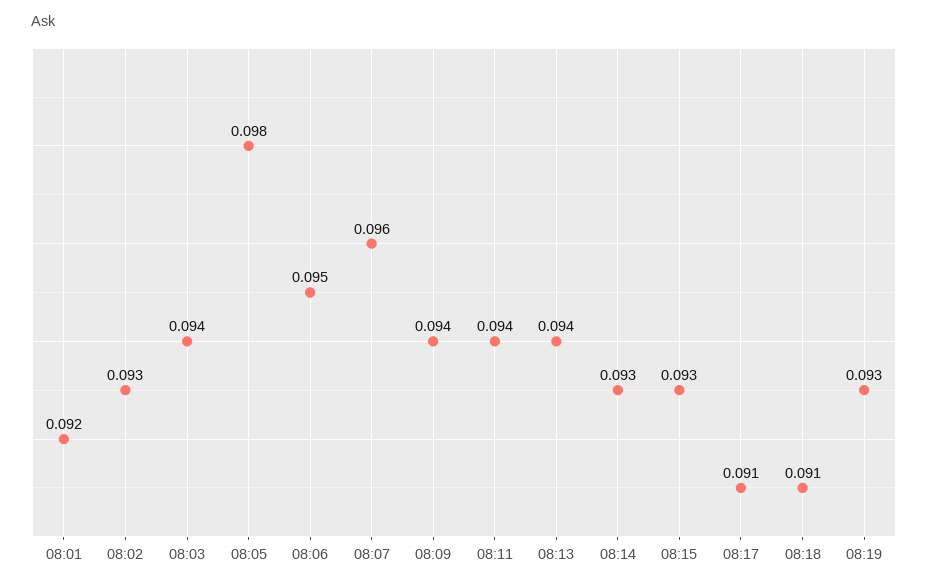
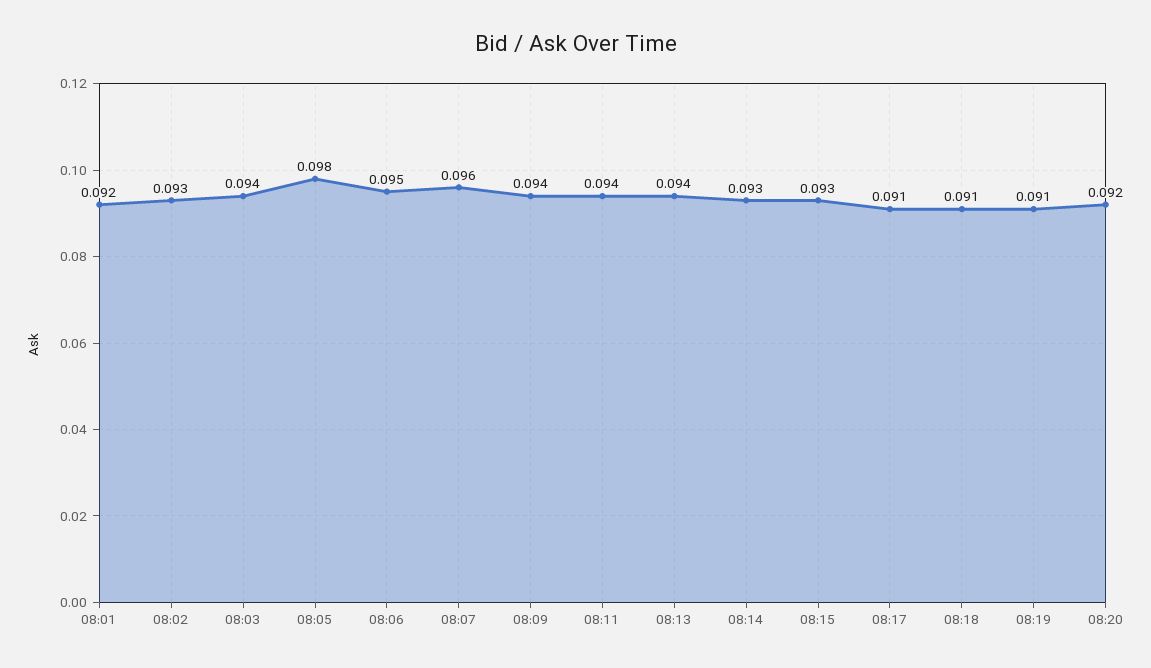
08:19: 0.093 -> 0.091
08:20: none -> 0.092

